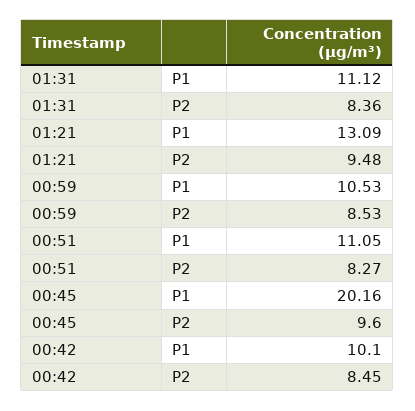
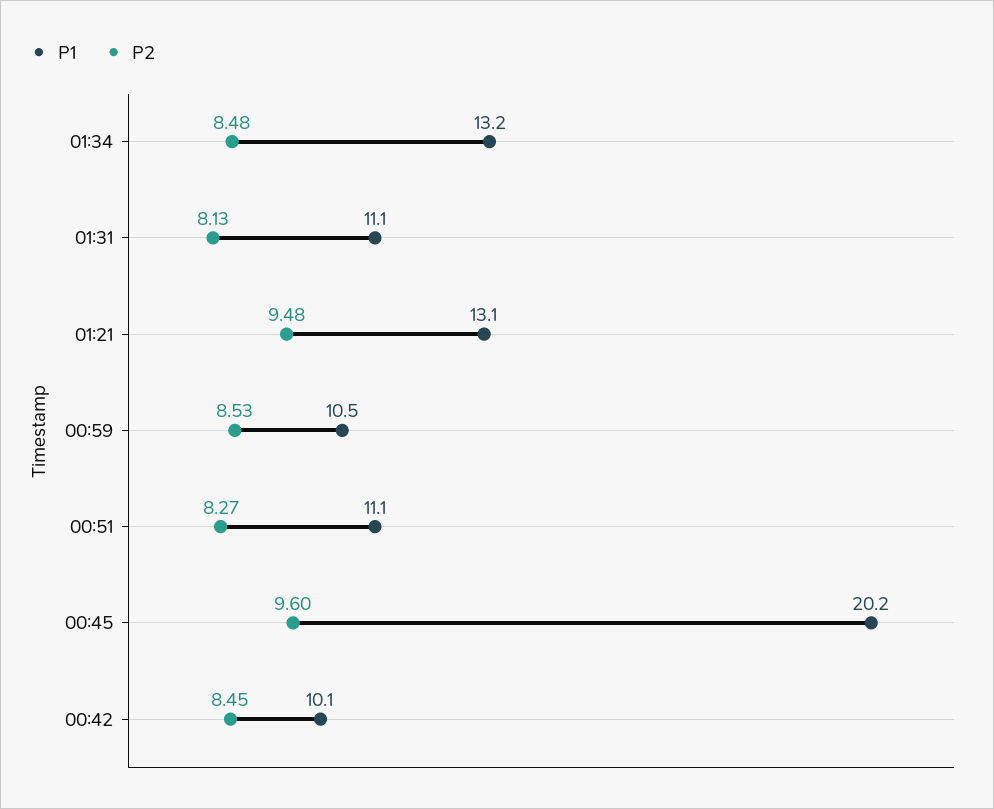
P2, 01:31: 8.36 -> 8.13
P1, 01:34: none -> 13.2
P2, 01:34: none -> 8.48

